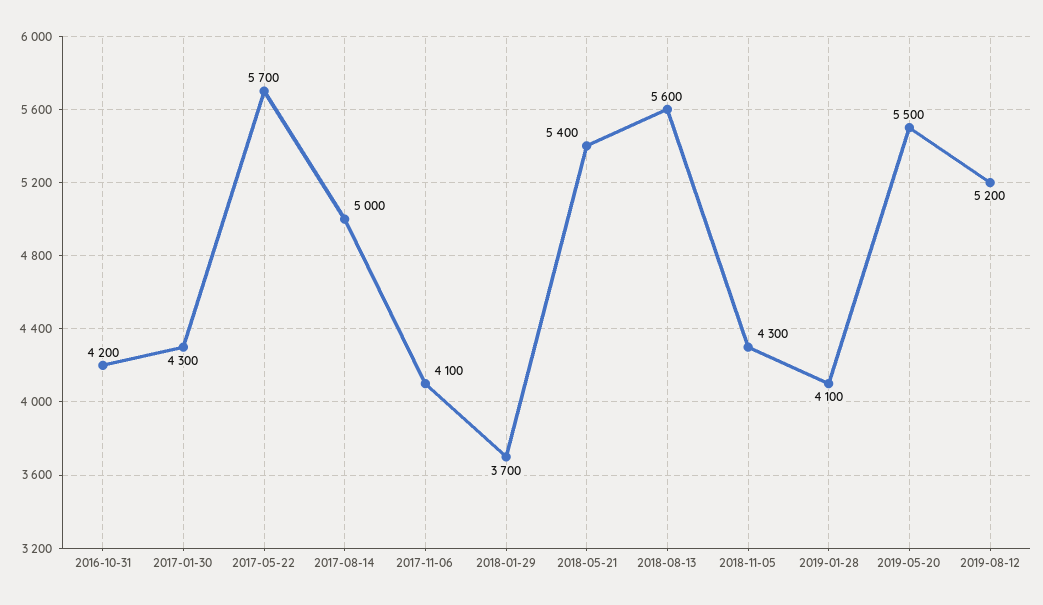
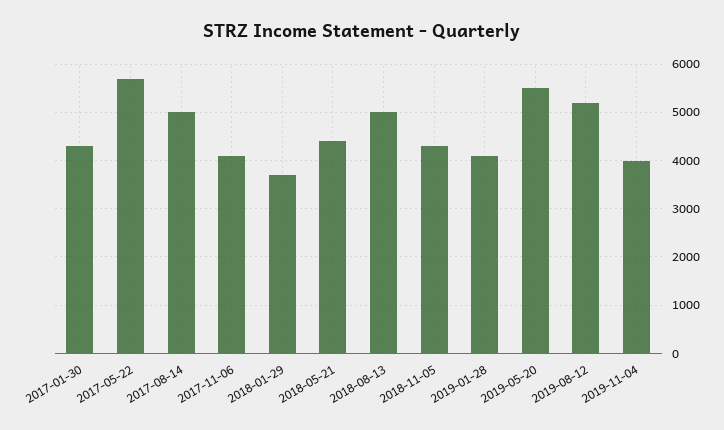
2016-10-31: 4200 -> none
2018-05-21: 5400 -> 4400
2018-08-13: 5600 -> 5000
2019-11-04: none -> 4000

